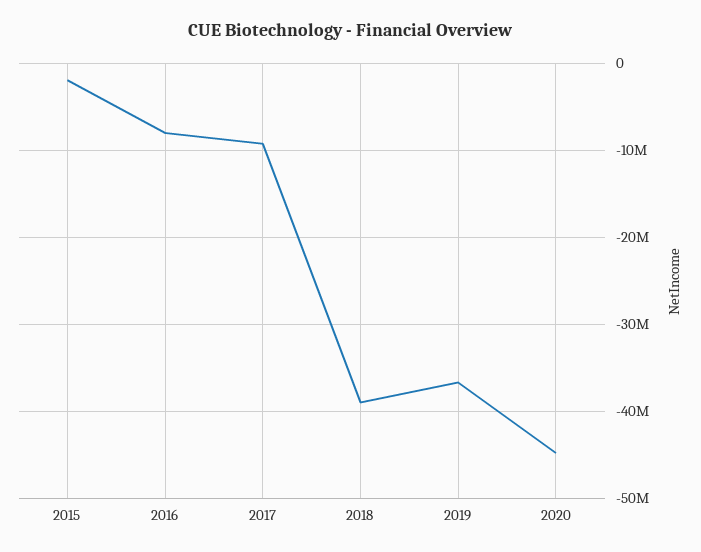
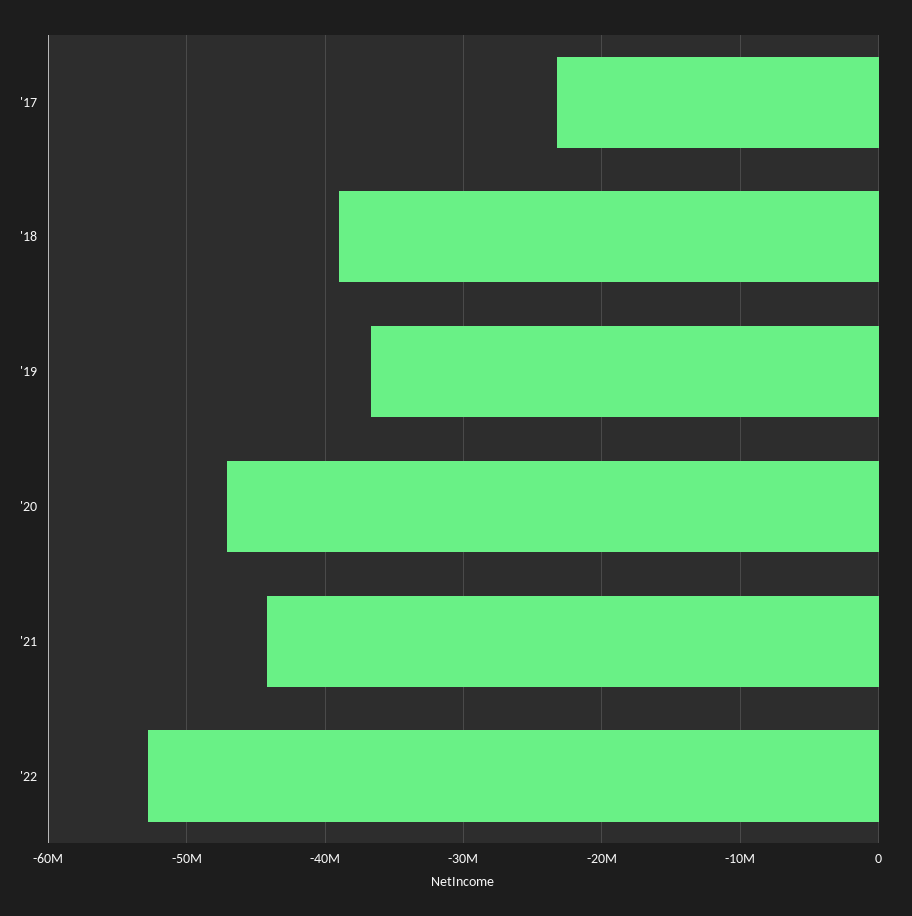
2015: -2000000 -> none
2016: -8000000 -> none
2017: -9000000 -> -23000000
2020: -45000000 -> -47000000
'21: none -> -44000000
'22: none -> -53000000

